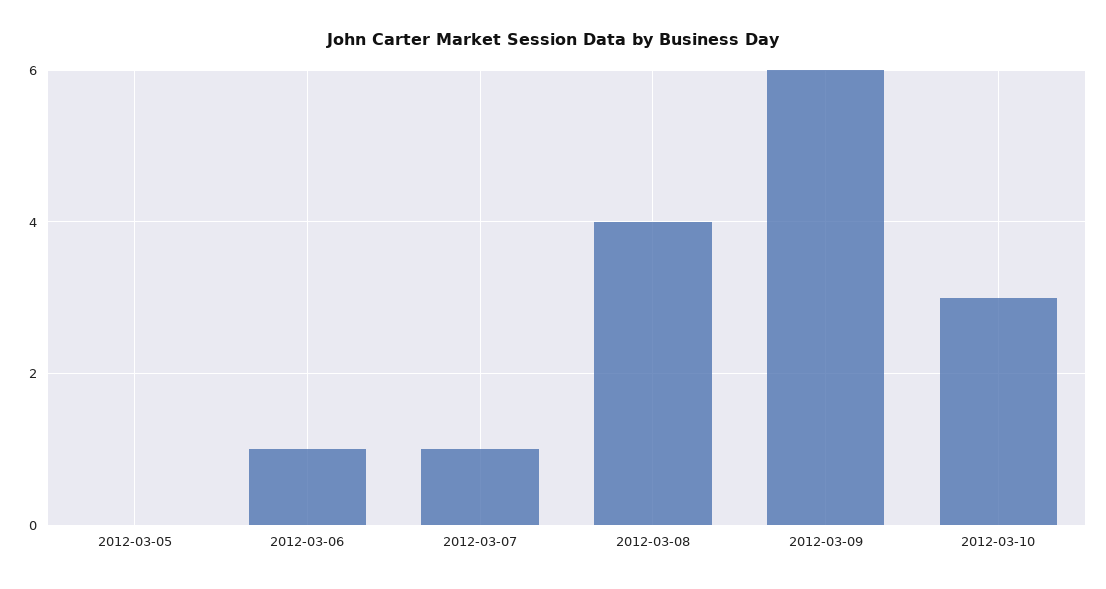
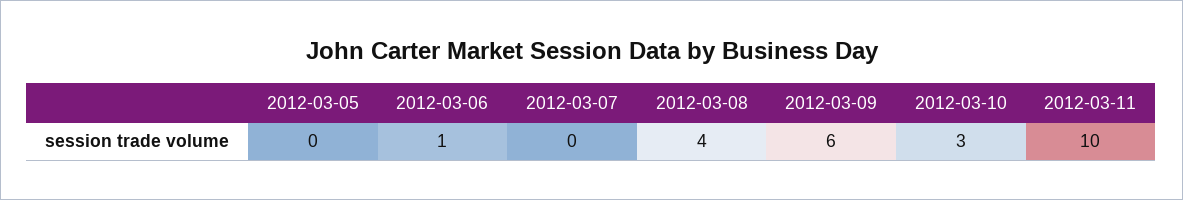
2012-03-07: 1 -> 0
2012-03-11: none -> 10

